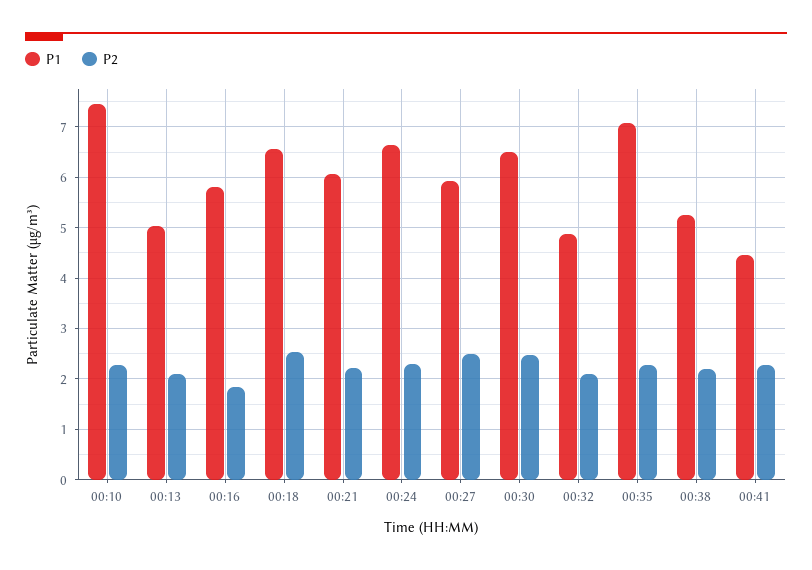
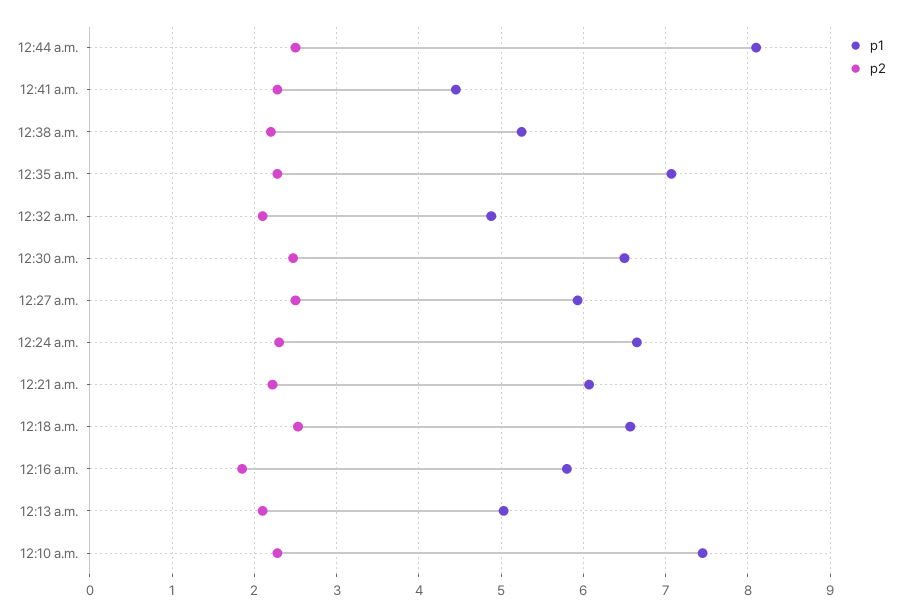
P1, 12:44 a.m.: none -> 8.1
P2, 12:44 a.m.: none -> 2.5

